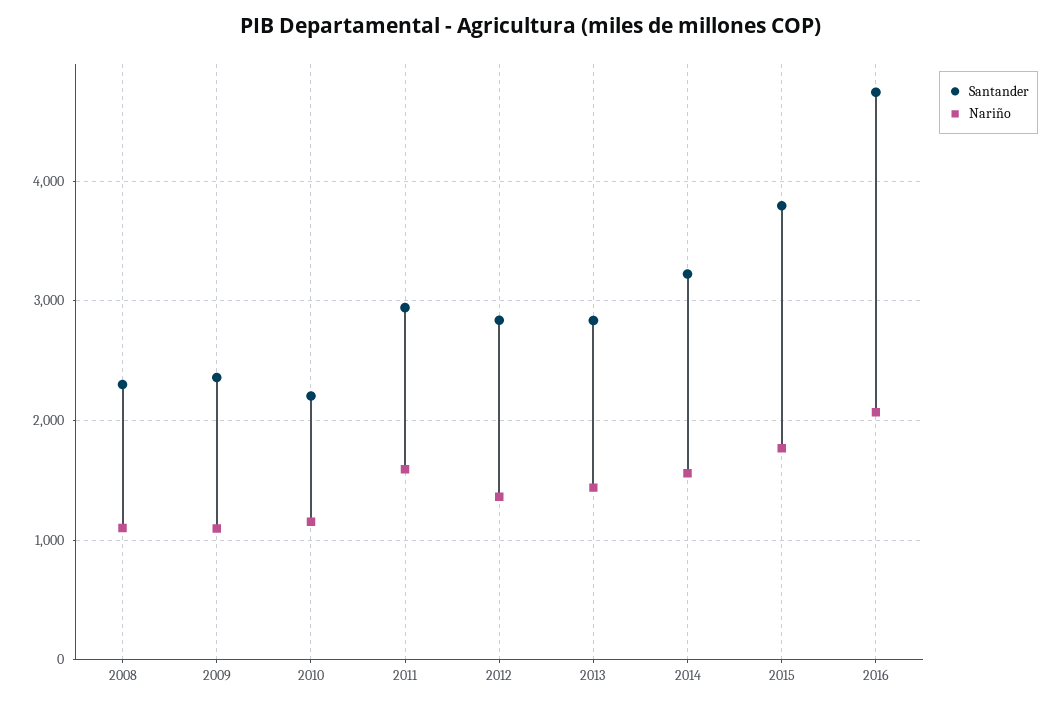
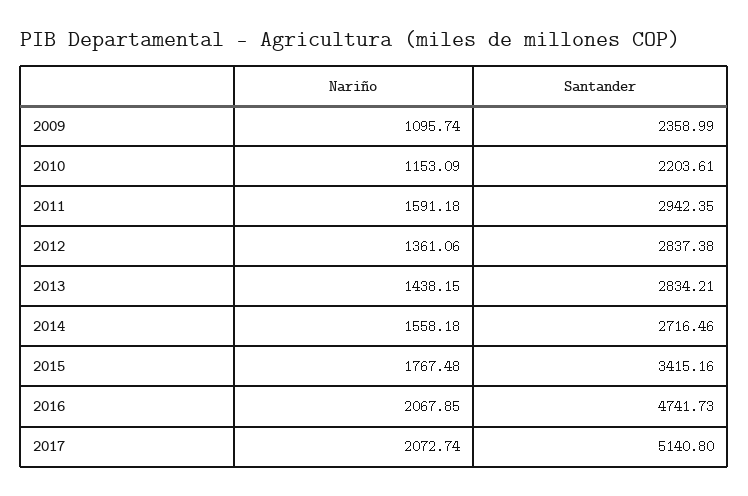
Santander, 2008: 2300 -> none
Nariño, 2008: 1100 -> none
Santander, 2014: 3200 -> 2716.46
Santander, 2015: 3800 -> 3415.16
Nariño, 2017: none -> 2072.74
Santander, 2017: none -> 5140.8

